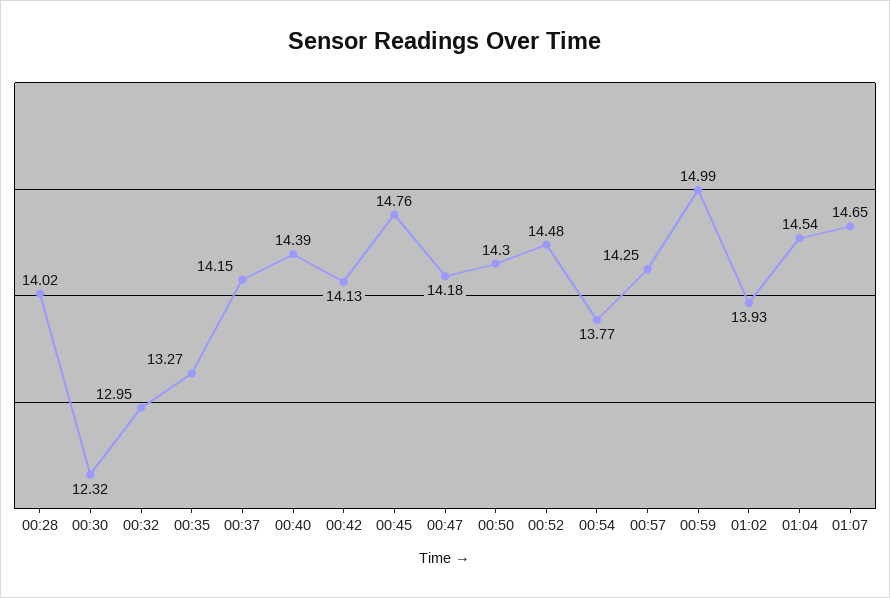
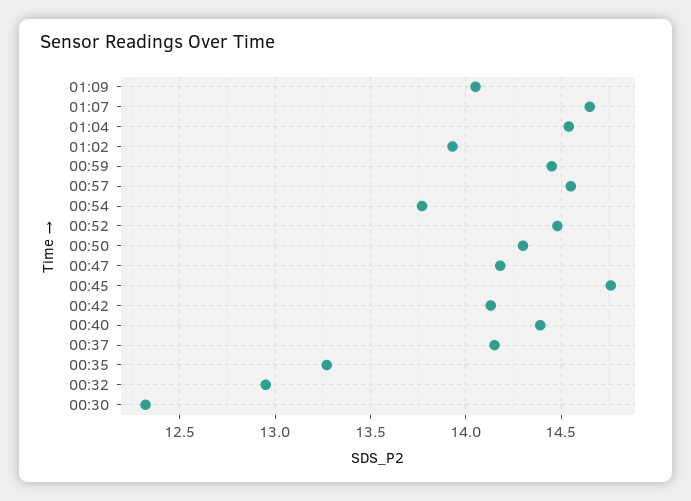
00:28: 14.02 -> none
00:57: 14.25 -> 14.55
00:59: 14.99 -> 14.45
01:09: none -> 14.05

